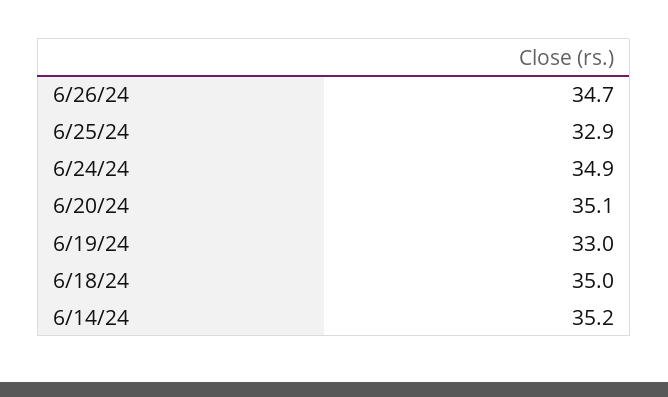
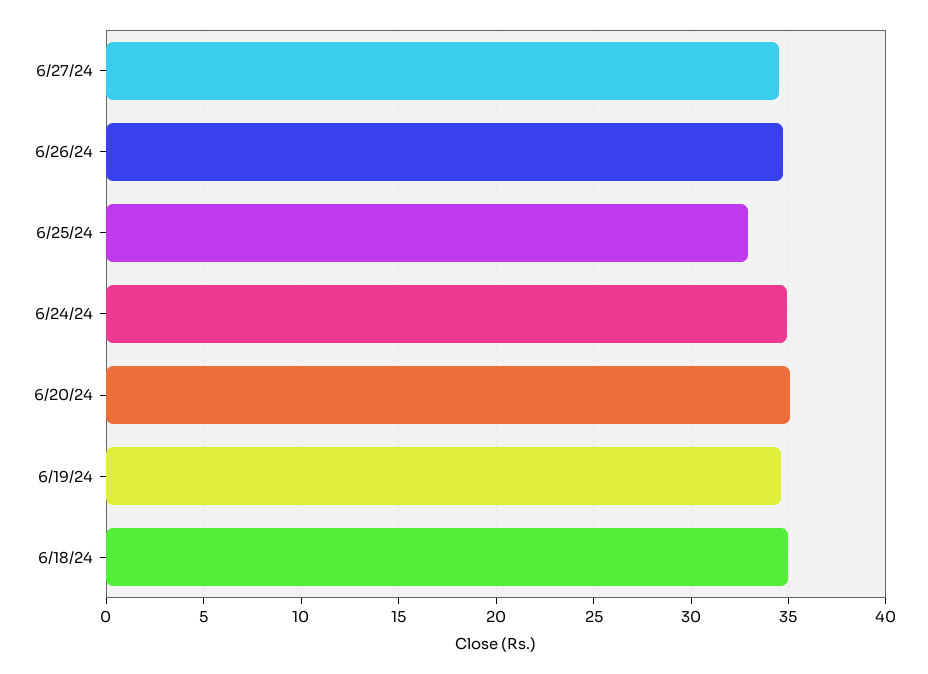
6/19/24: 33 -> 34.5
6/14/24: 35.2 -> none
6/27/24: none -> 34.5

